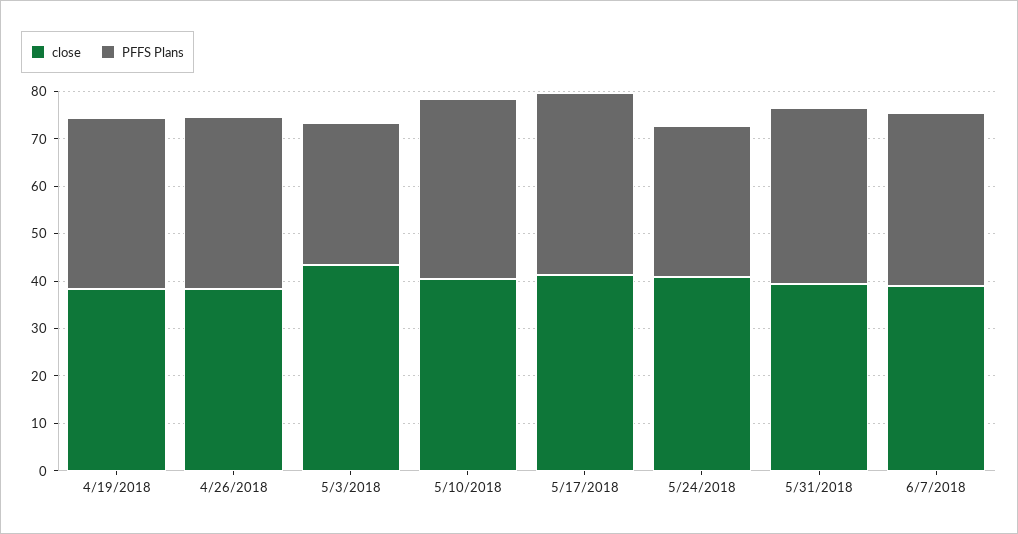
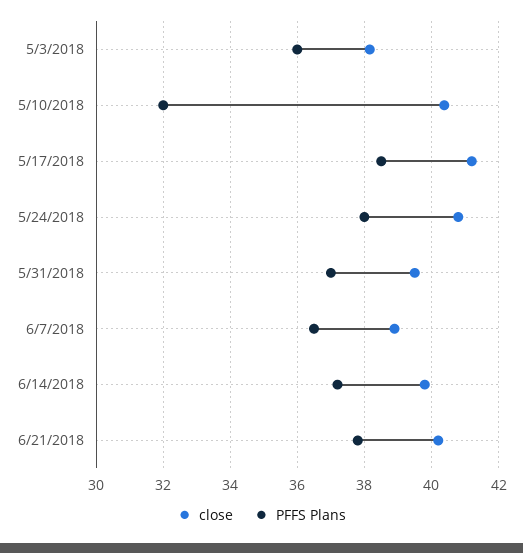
close, 4/19/2018: 38 -> none
PFFS Plans, 4/19/2018: 36 -> none
close, 4/26/2018: 38 -> none
PFFS Plans, 4/26/2018: 36 -> none
close, 5/3/2018: 44 -> 38.2
PFFS Plans, 5/3/2018: 30 -> 36
PFFS Plans, 5/10/2018: 38 -> 32
PFFS Plans, 5/24/2018: 32 -> 38
close, 6/14/2018: none -> 39.8
PFFS Plans, 6/14/2018: none -> 37.2
close, 6/21/2018: none -> 40.2
PFFS Plans, 6/21/2018: none -> 37.8

